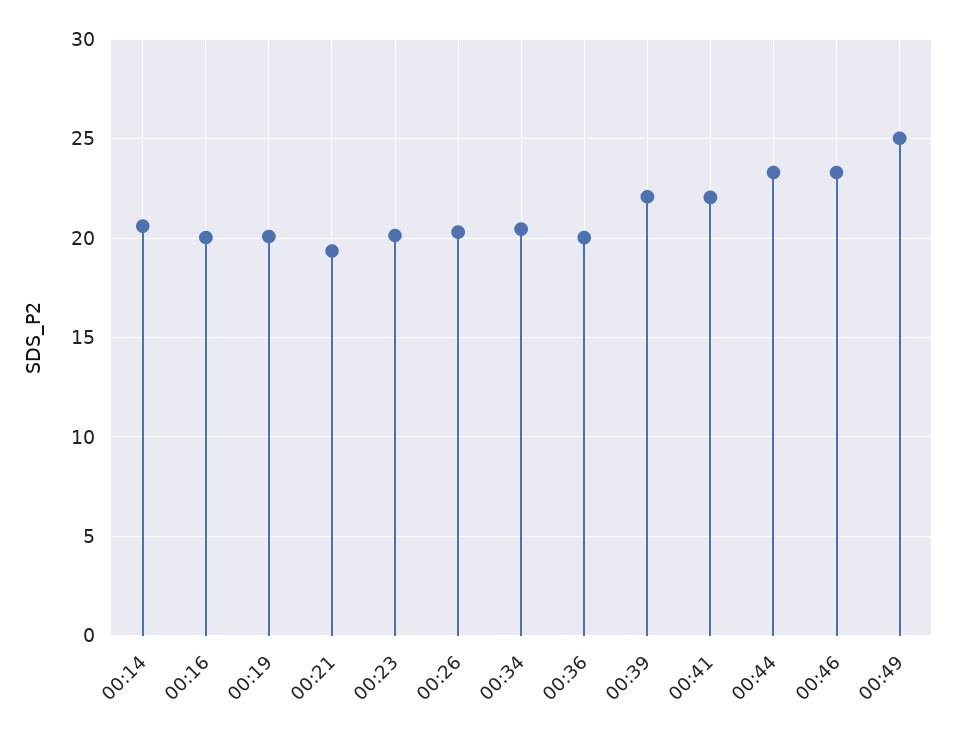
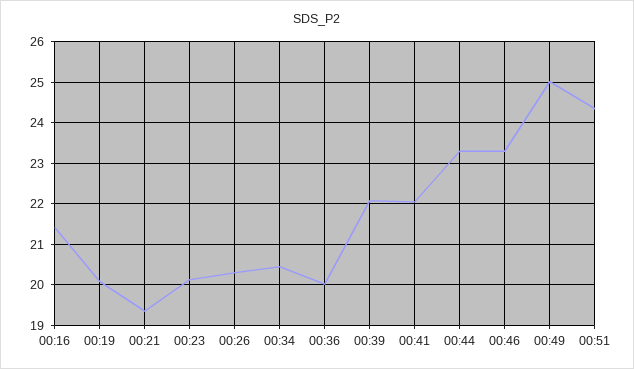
00:14: 20.5 -> none
00:16: 20 -> 21.4
00:51: none -> 24.4

